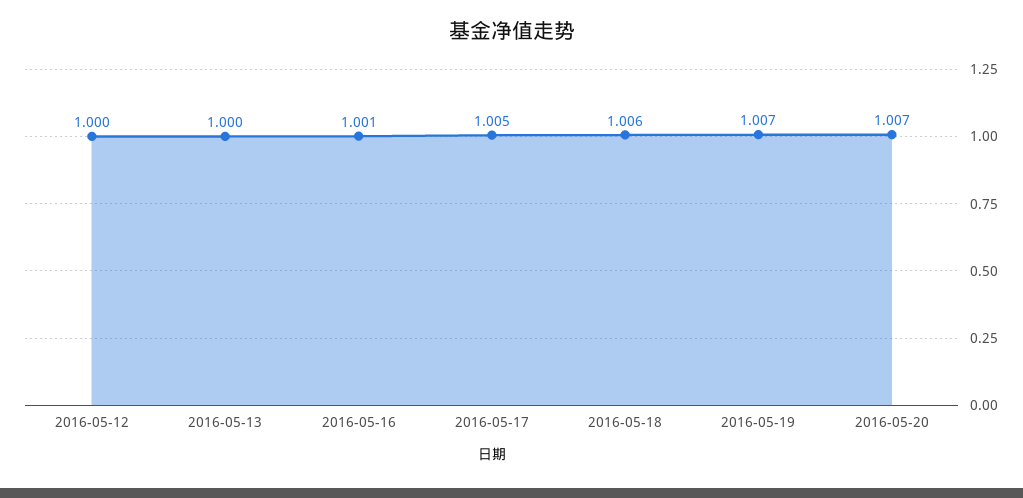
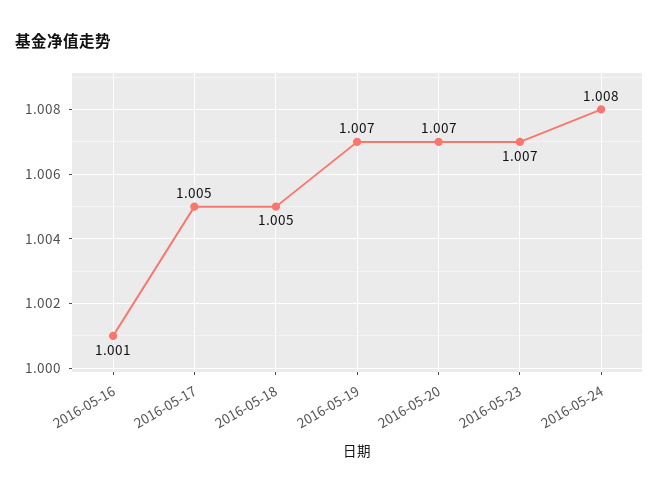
2016-05-12: 1 -> none
2016-05-13: 1 -> none
2016-05-18: 1.006 -> 1.005
2016-05-23: none -> 1.007
2016-05-24: none -> 1.008

